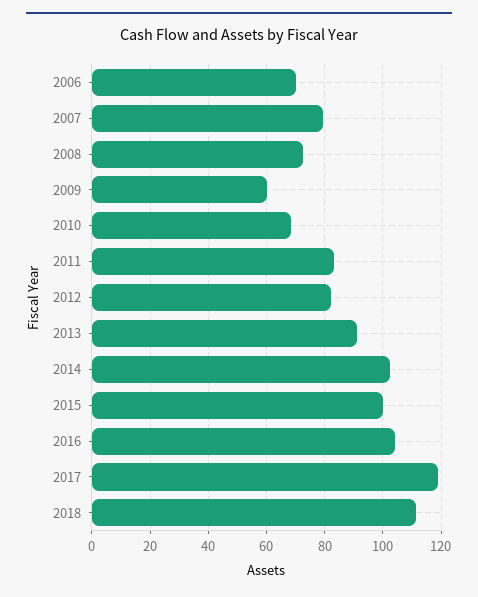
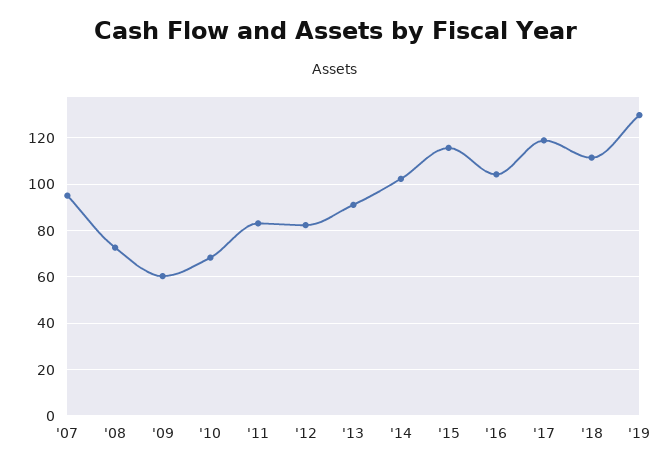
2006: 70 -> none
2007: 80 -> 95
2015: 100 -> 115
'19: none -> 130

